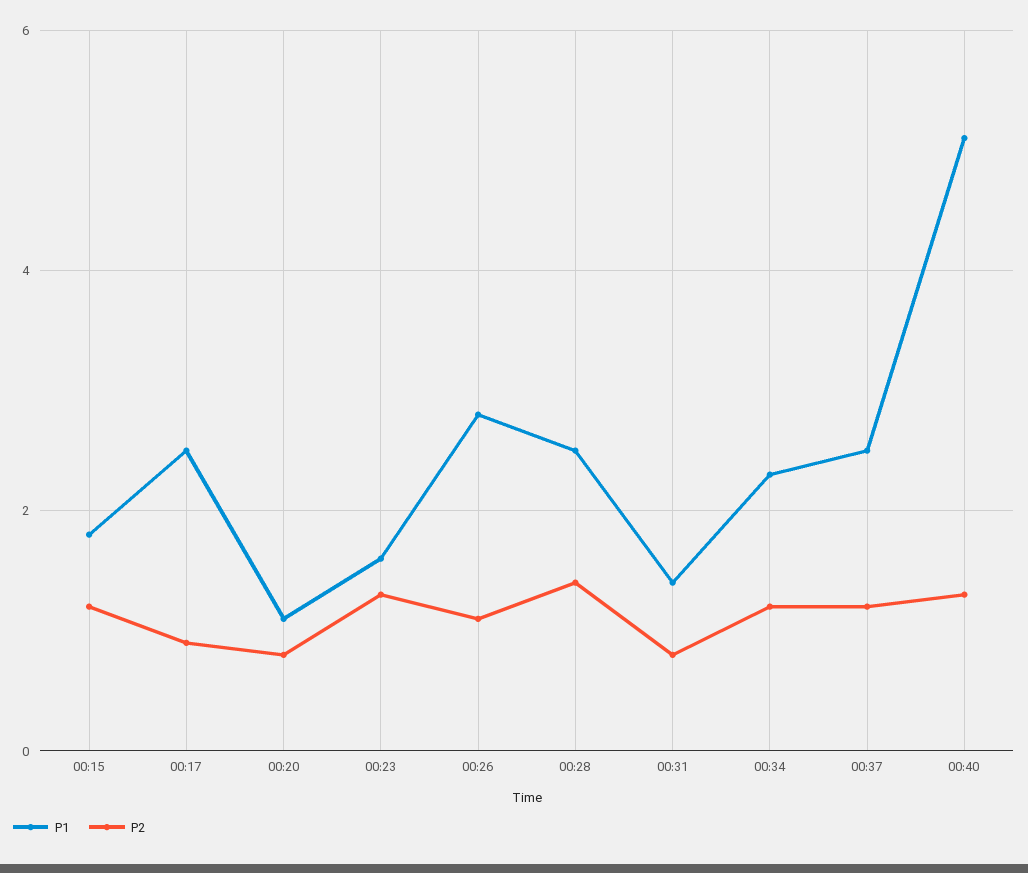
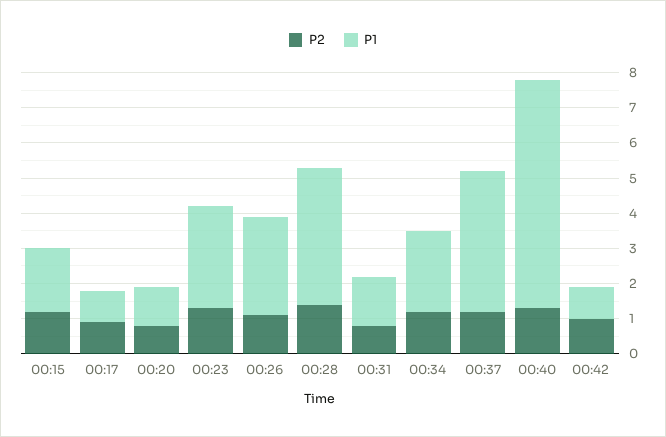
P1, 00:17: 2.5 -> 1
P1, 00:23: 1.5 -> 3
P1, 00:28: 2.5 -> 4
P1, 00:37: 2.5 -> 4
P1, 00:40: 5 -> 6.5
P2, 00:42: none -> 1
P1, 00:42: none -> 1

